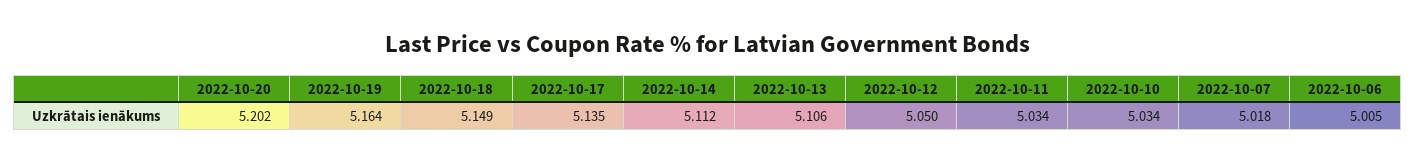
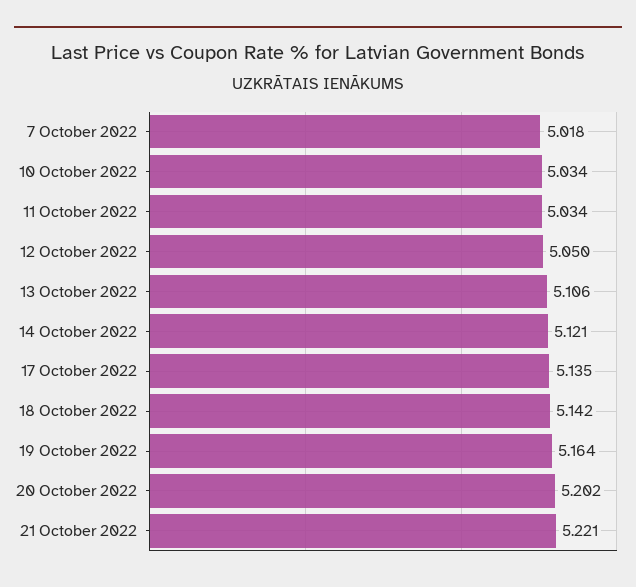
2022-10-18: 5.149 -> 5.142
2022-10-14: 5.112 -> 5.121
2022-10-06: 5.005 -> none
21 October 2022: none -> 5.221

